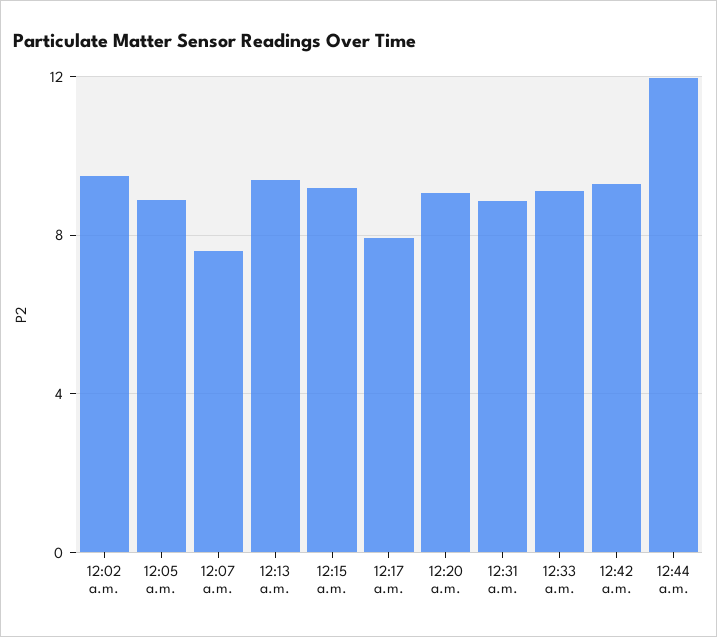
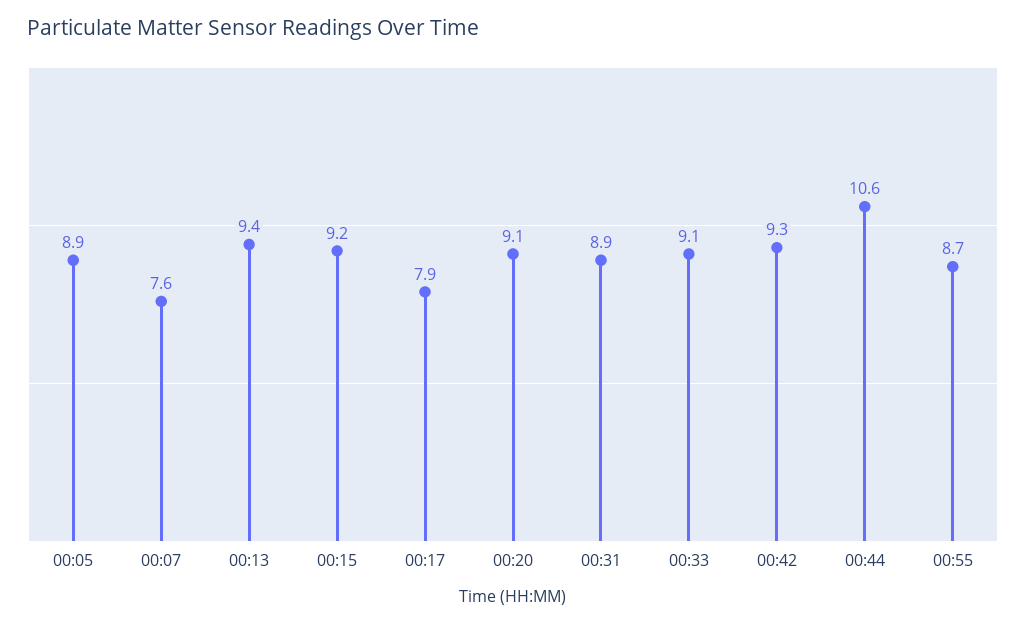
12:02 a.m.: 9.5 -> none
12:44 a.m.: 12 -> 10.6
00:55: none -> 8.7

